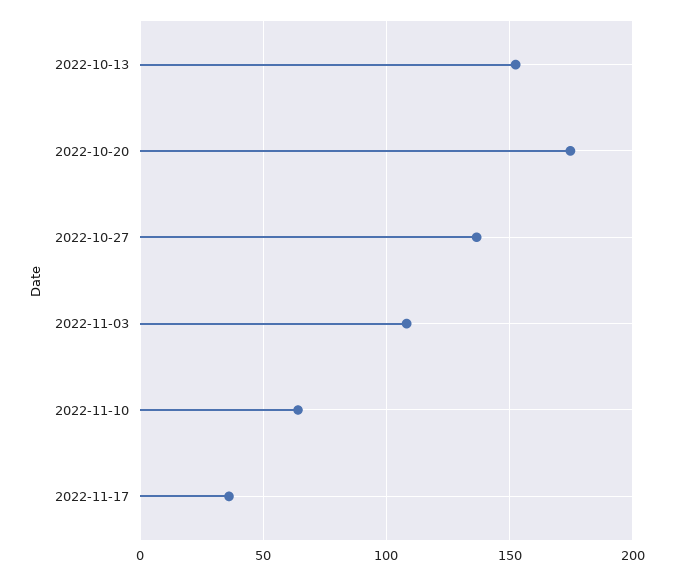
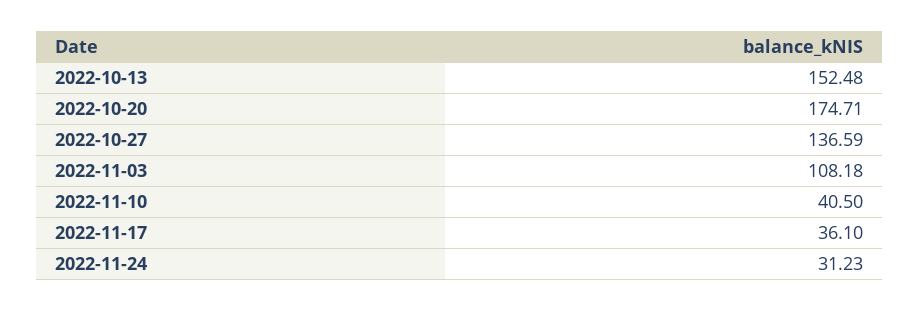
2022-11-10: 65 -> 40.5
2022-11-24: none -> 31.23

